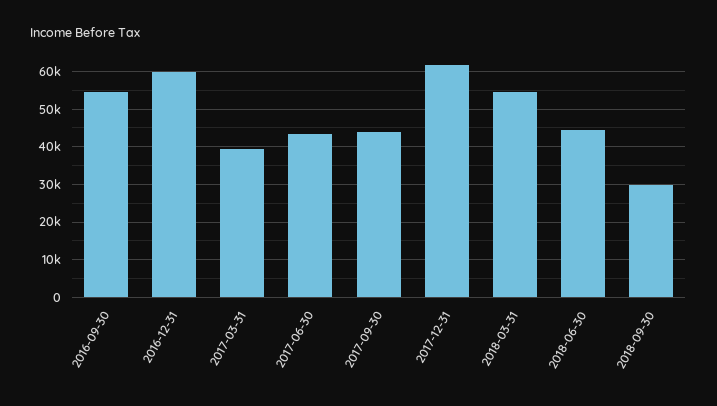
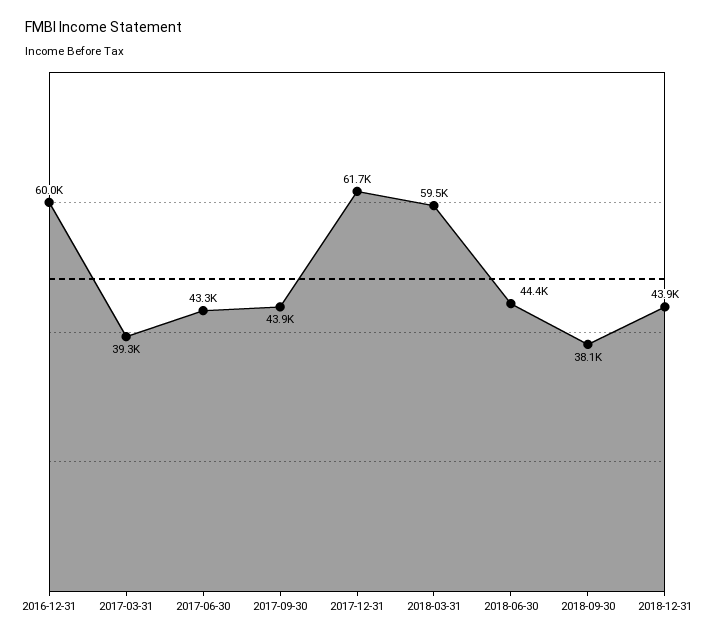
2016-09-30: 54000 -> none
2018-03-31: 54000 -> 59500
2018-09-30: 30000 -> 38100
2018-12-31: none -> 43900

